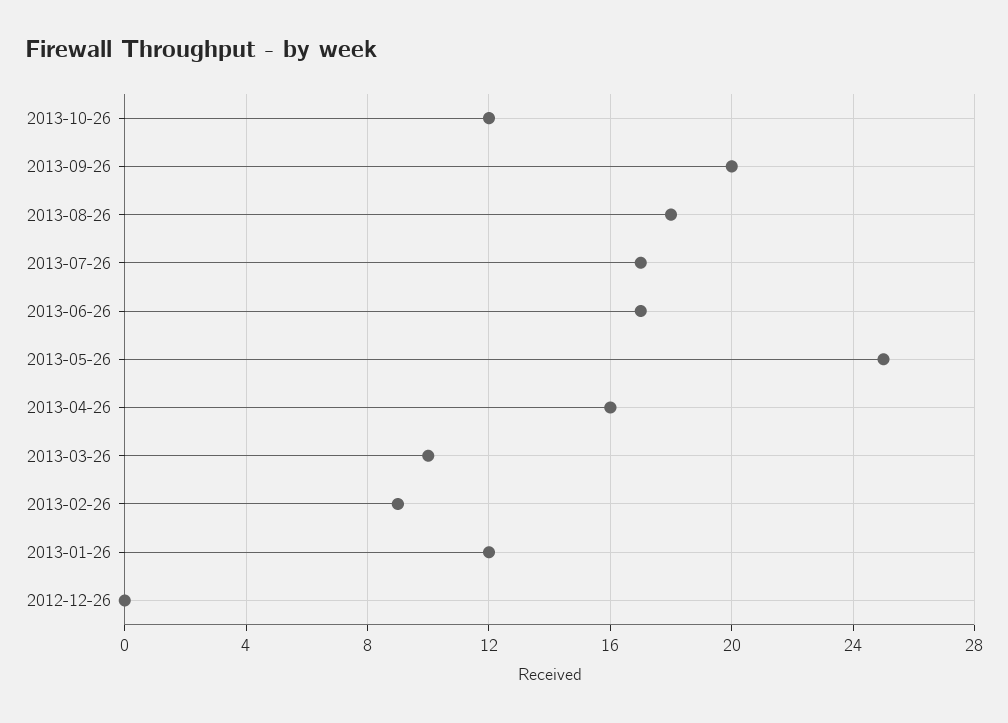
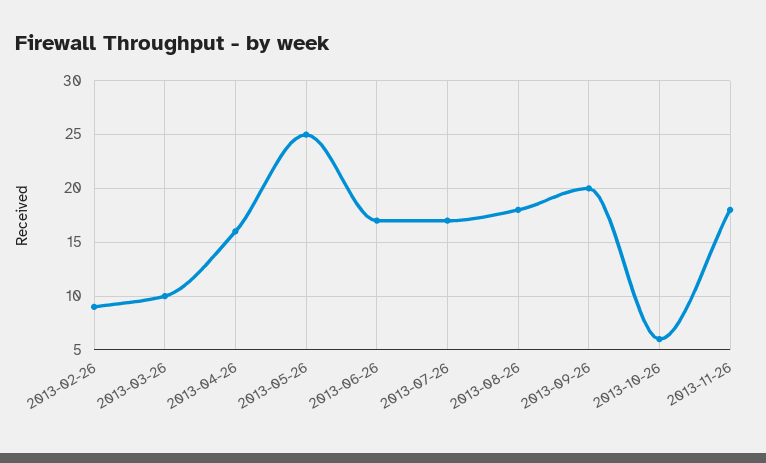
2013-10-26: 12 -> 6
2013-01-26: 12 -> none
2012-12-26: 0 -> none
2013-11-26: none -> 18

